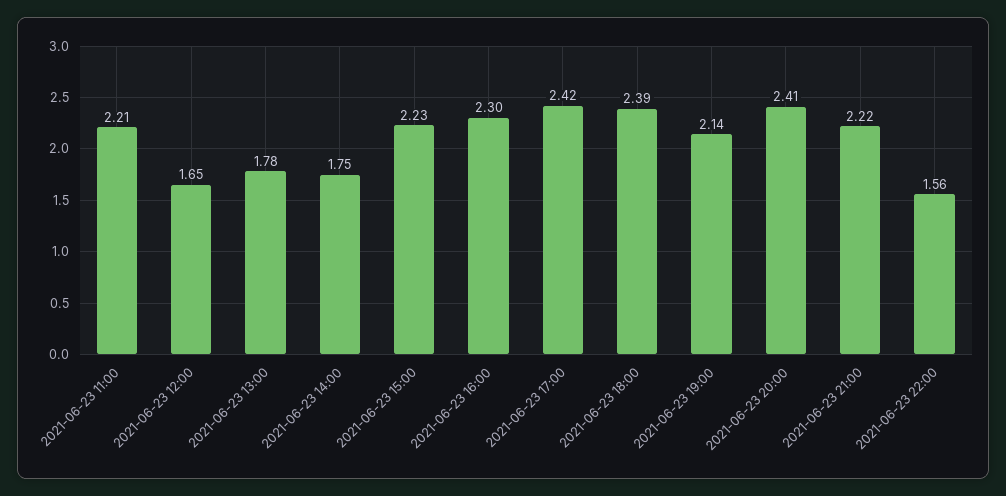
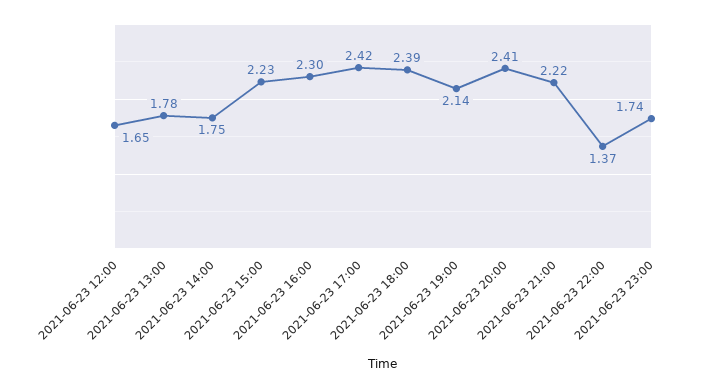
2021-06-23 11:00: 2.21 -> none
2021-06-23 22:00: 1.56 -> 1.37
2021-06-23 23:00: none -> 1.74

